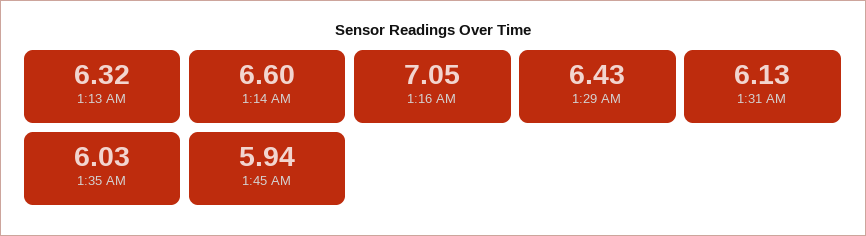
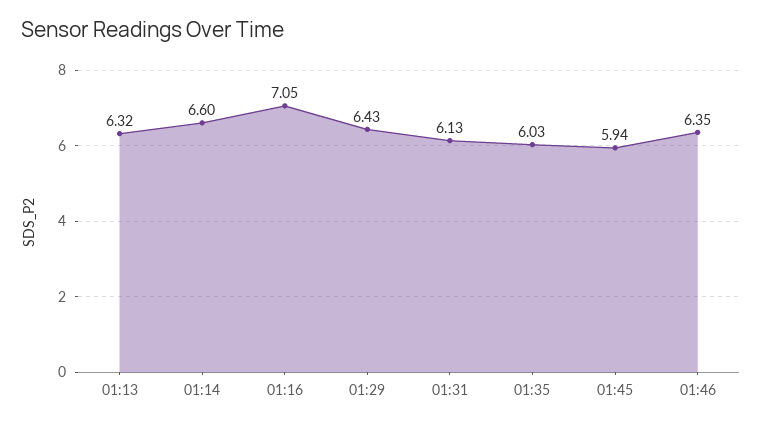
01:46: none -> 6.35

